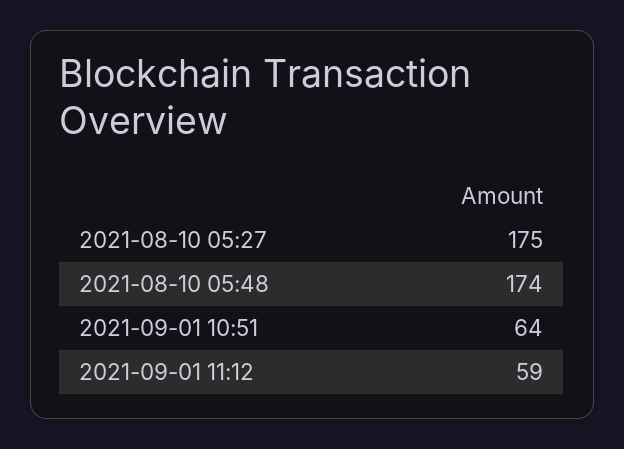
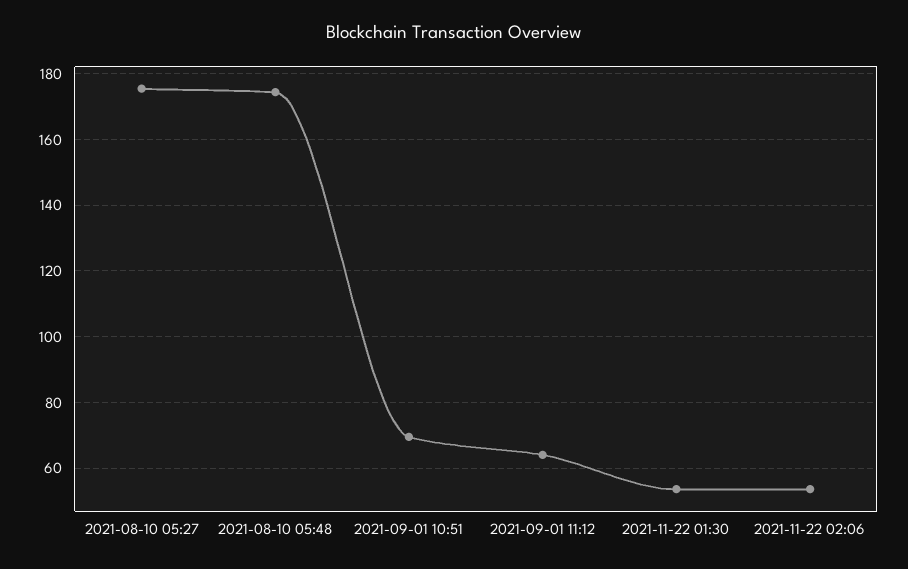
2021-09-01 10:51: 64 -> 70
2021-09-01 11:12: 59 -> 64
2021-11-22 01:30: none -> 54
2021-11-22 02:06: none -> 54

